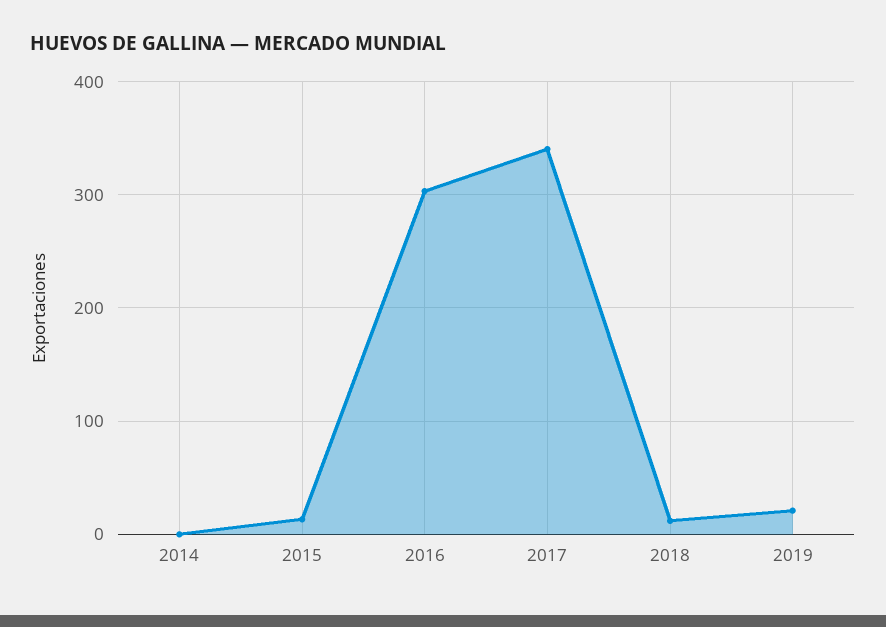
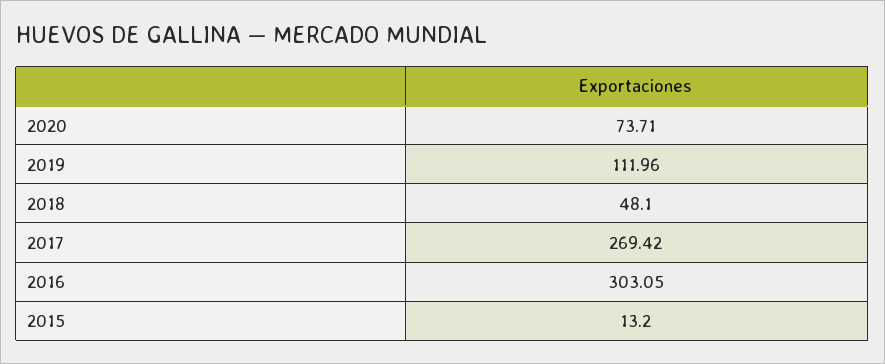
2014: 0 -> none
2017: 340 -> 269.42
2018: 10 -> 48.1
2019: 20 -> 111.96
2020: none -> 73.71

